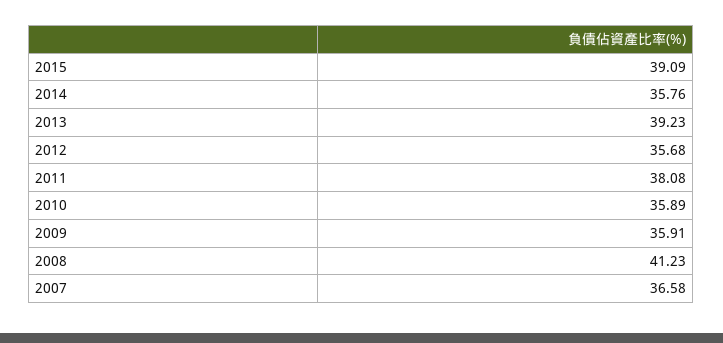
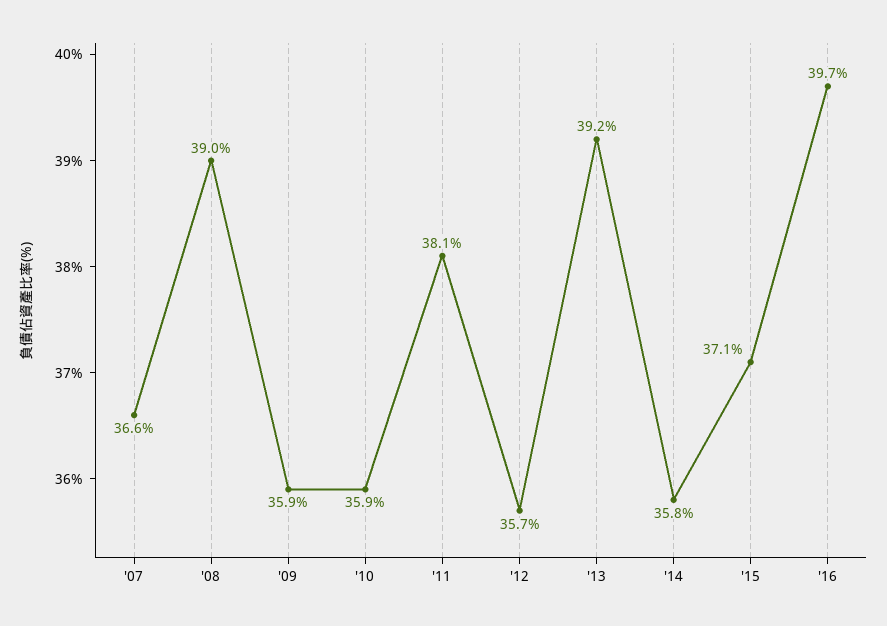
2015: 39.09 -> 37.1
2008: 41.23 -> 39
'16: none -> 39.7

